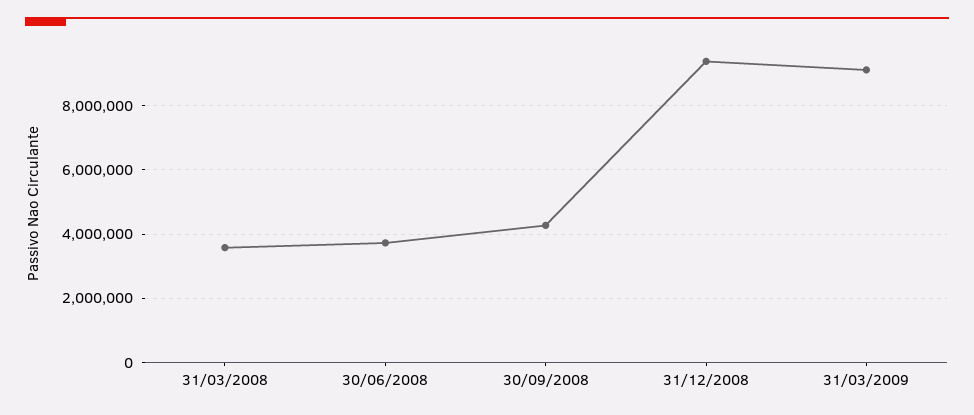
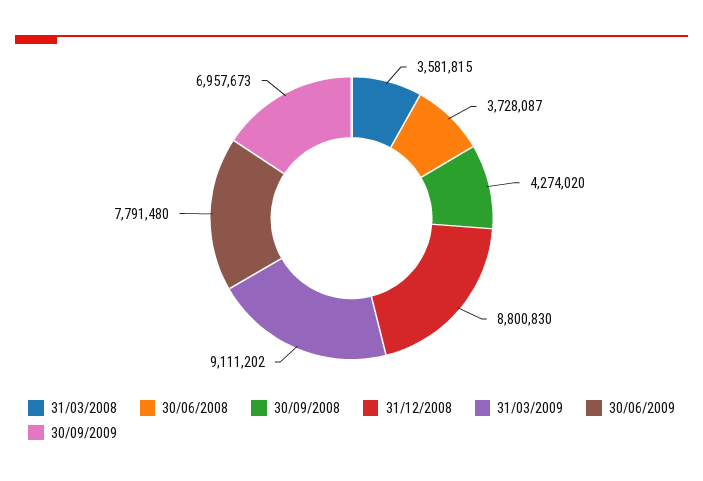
31/12/2008: 9400000 -> 8800830
30/06/2009: none -> 7791480
30/09/2009: none -> 6957673

